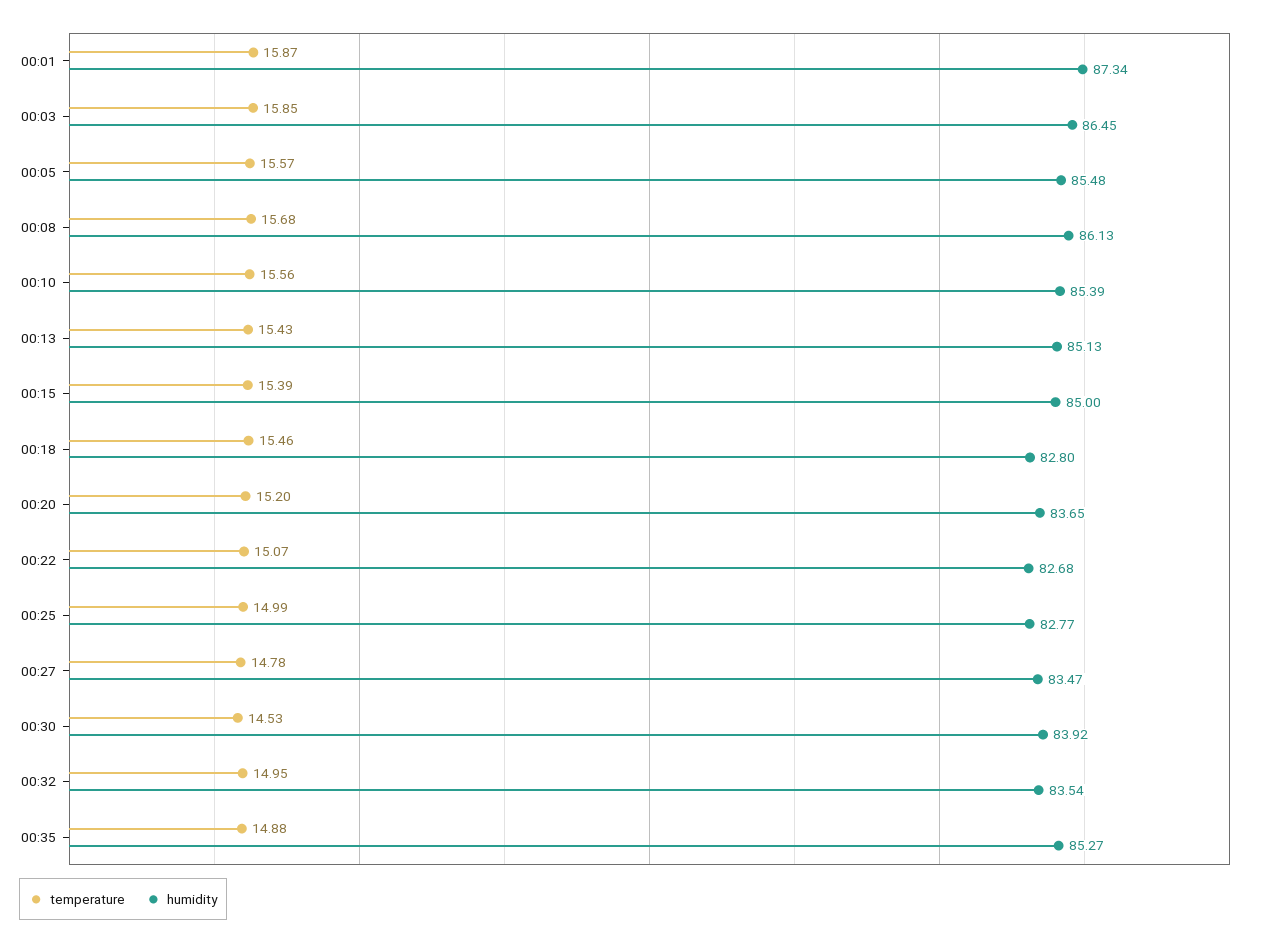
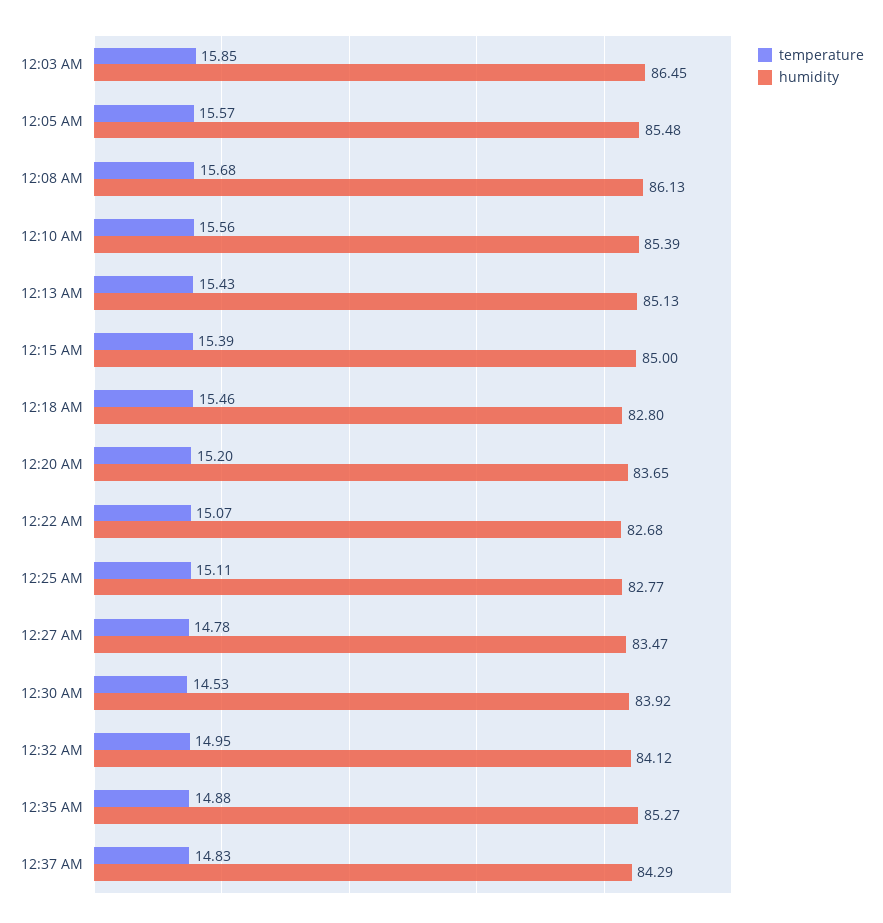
temperature, 00:01: 15.87 -> none
humidity, 00:01: 87.34 -> none
temperature, 00:25: 14.99 -> 15.11
humidity, 00:32: 83.54 -> 84.12
temperature, 12:37 AM: none -> 14.83
humidity, 12:37 AM: none -> 84.29

